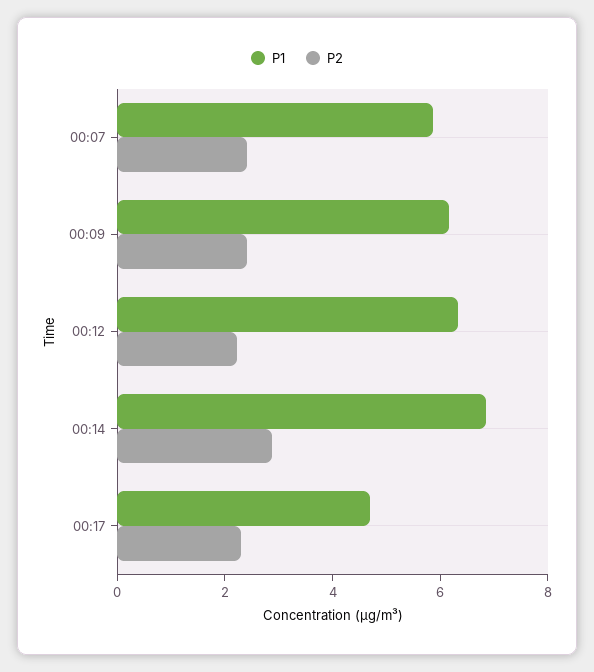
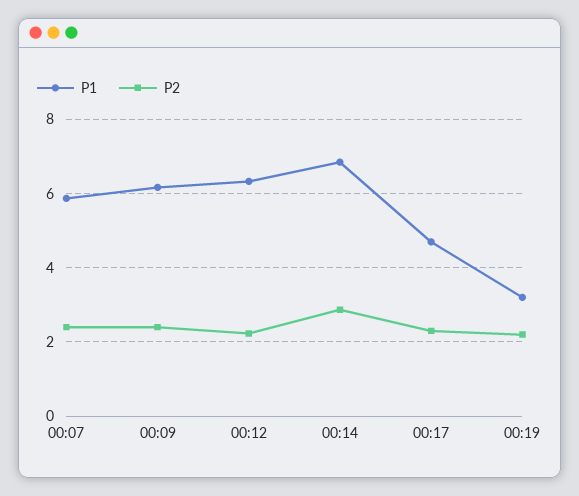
P1, 00:19: none -> 3.2
P2, 00:19: none -> 2.2

